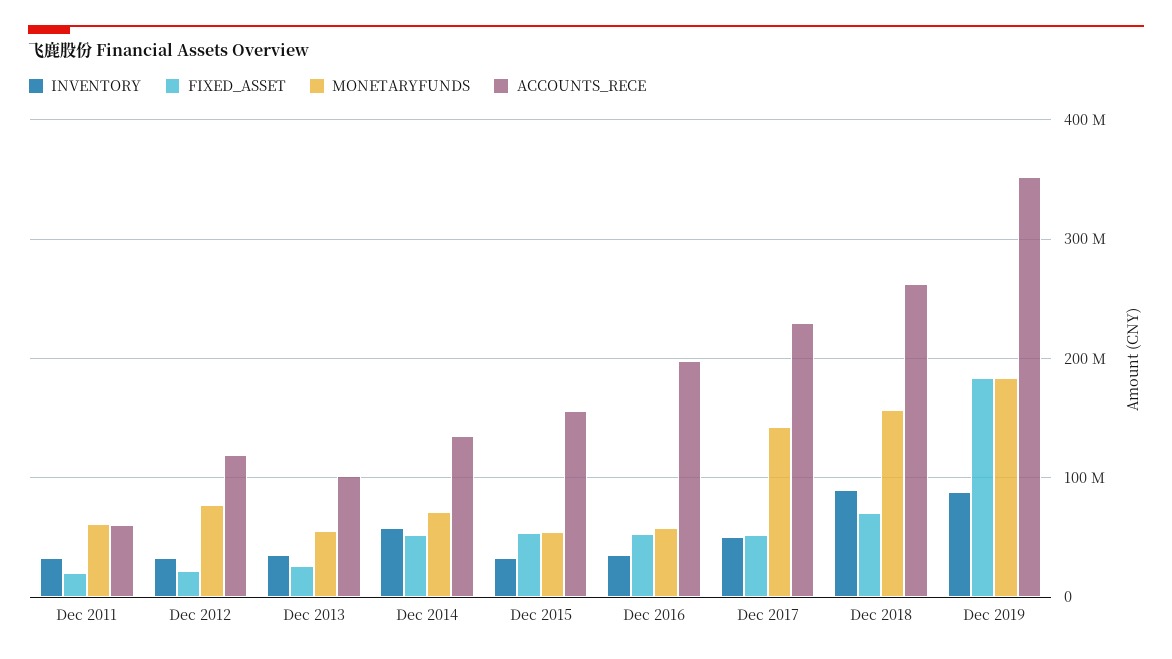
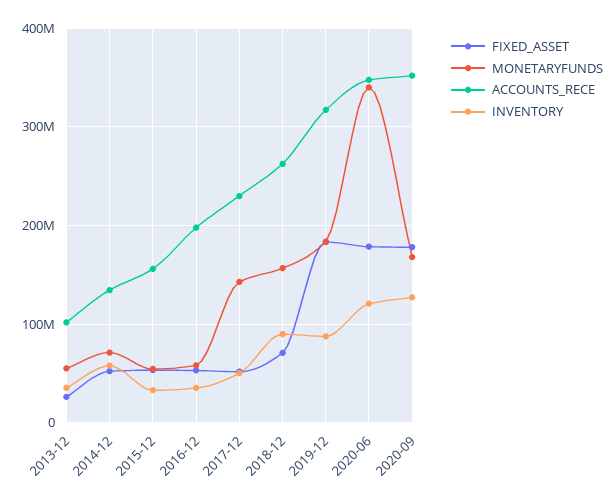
INVENTORY, Dec 2011: 30000000 -> none
FIXED_ASSET, Dec 2011: 20000000 -> none
MONETARYFUNDS, Dec 2011: 60000000 -> none
ACCOUNTS_RECE, Dec 2011: 60000000 -> none
INVENTORY, Dec 2012: 30000000 -> none
FIXED_ASSET, Dec 2012: 20000000 -> none
MONETARYFUNDS, Dec 2012: 80000000 -> none
ACCOUNTS_RECE, Dec 2012: 120000000 -> none
ACCOUNTS_RECE, Dec 2019: 350000000 -> 320000000
FIXED_ASSET, 2020-06: none -> 180000000
MONETARYFUNDS, 2020-06: none -> 340000000
ACCOUNTS_RECE, 2020-06: none -> 350000000
INVENTORY, 2020-06: none -> 120000000
FIXED_ASSET, 2020-09: none -> 180000000
MONETARYFUNDS, 2020-09: none -> 170000000
ACCOUNTS_RECE, 2020-09: none -> 350000000
INVENTORY, 2020-09: none -> 130000000

